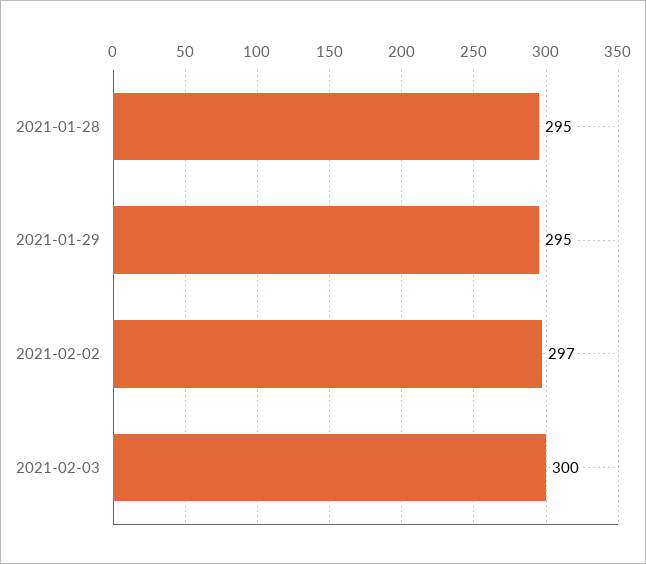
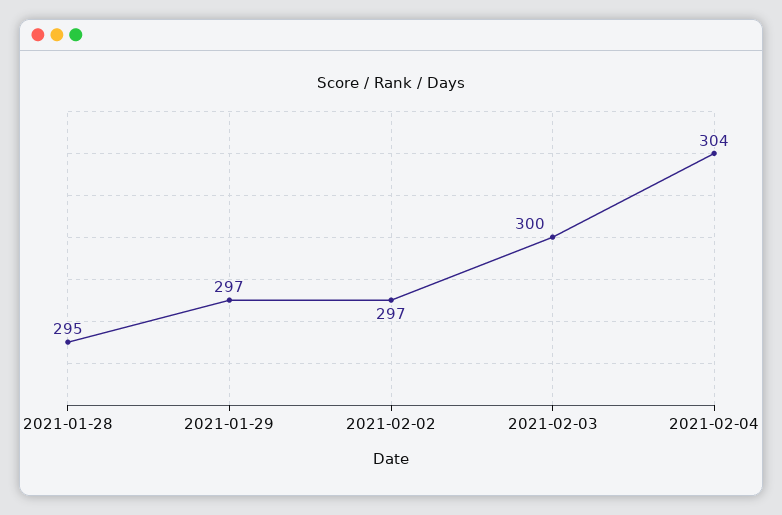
2021-01-29: 295 -> 297
2021-02-04: none -> 304

